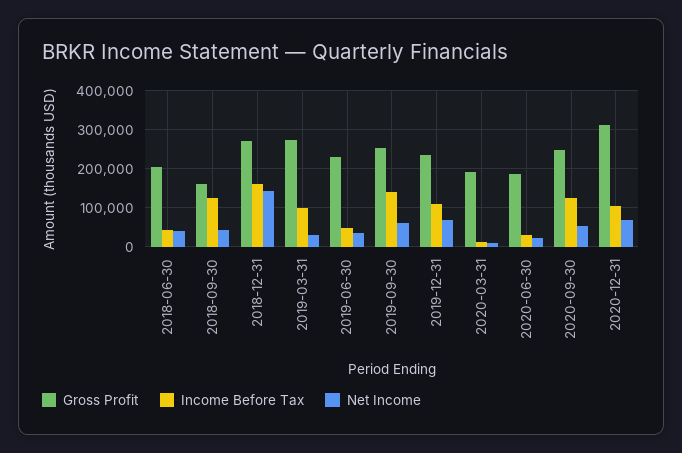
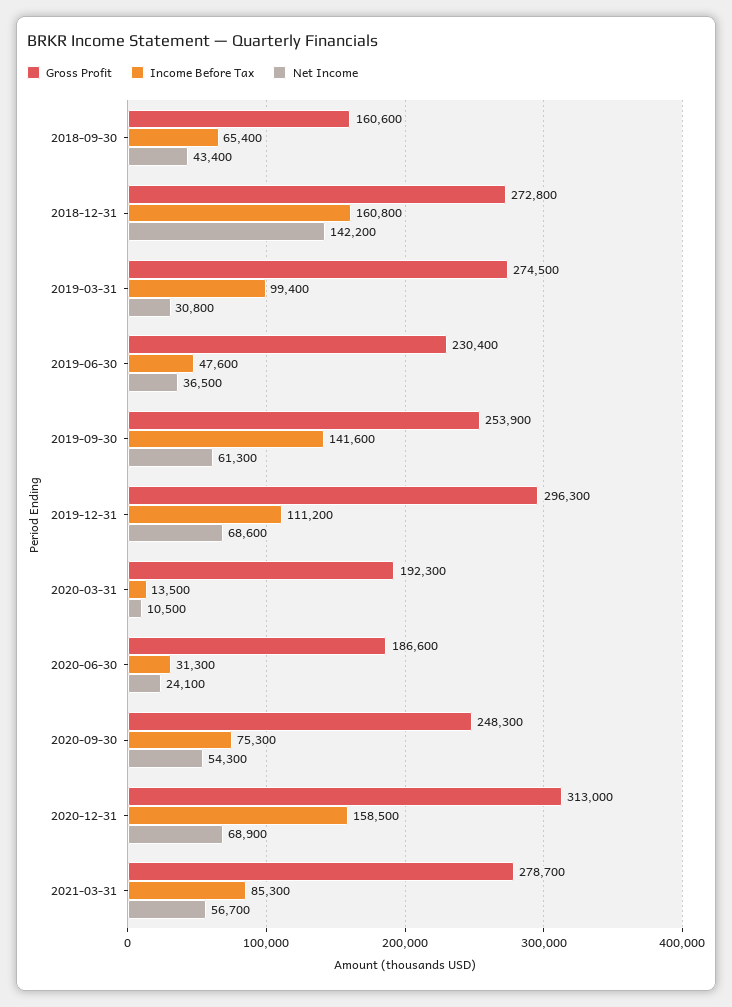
Gross Profit, 2018-06-30: 200000 -> none
Income Before Tax, 2018-06-30: 40000 -> none
Net Income, 2018-06-30: 40000 -> none
Income Before Tax, 2018-09-30: 120000 -> 65400
Gross Profit, 2019-12-31: 240000 -> 296300
Income Before Tax, 2020-09-30: 120000 -> 75300
Income Before Tax, 2020-12-31: 100000 -> 158500
Gross Profit, 2021-03-31: none -> 278700
Income Before Tax, 2021-03-31: none -> 85300
Net Income, 2021-03-31: none -> 56700

